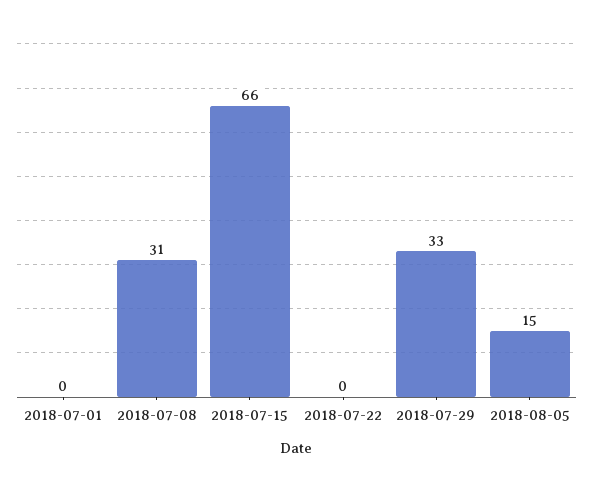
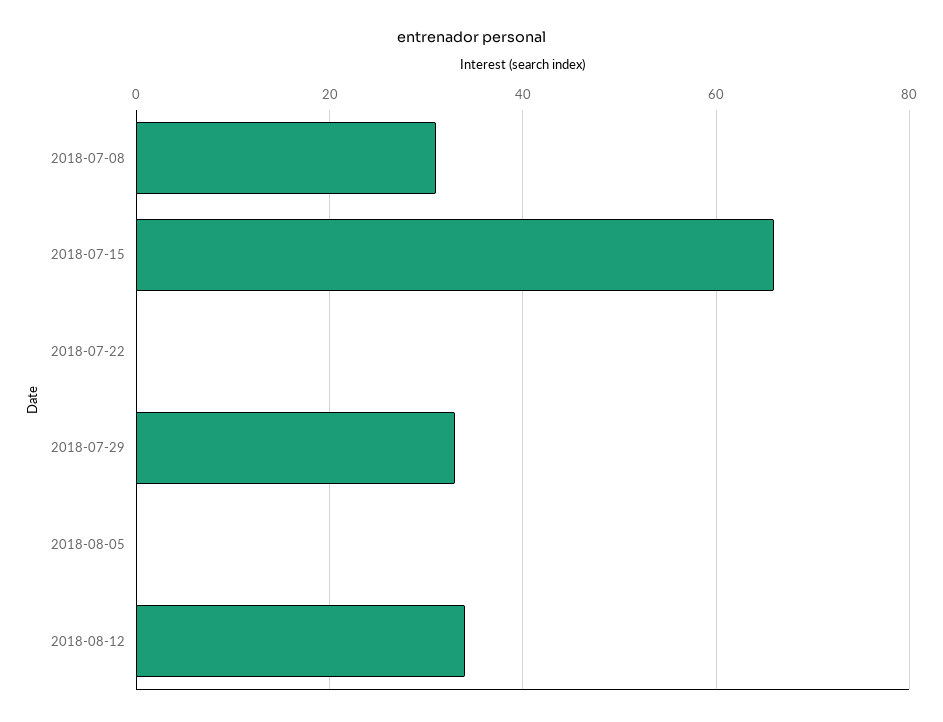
2018-07-01: 0 -> none
2018-08-05: 15 -> 0
2018-08-12: none -> 35

